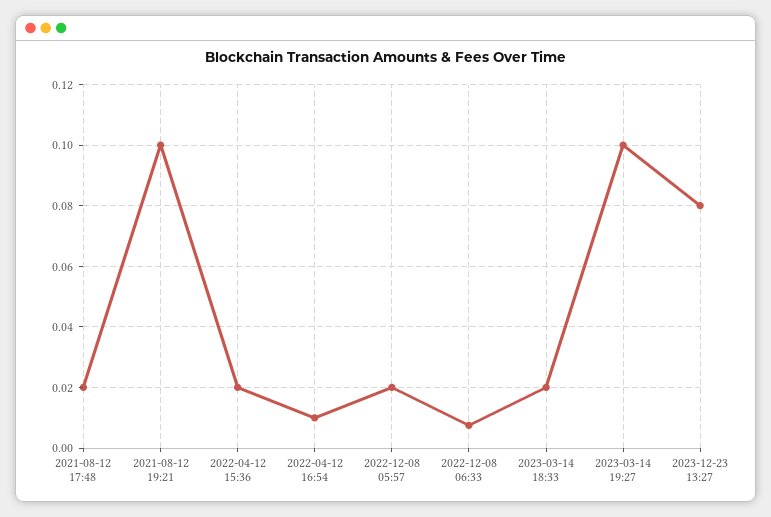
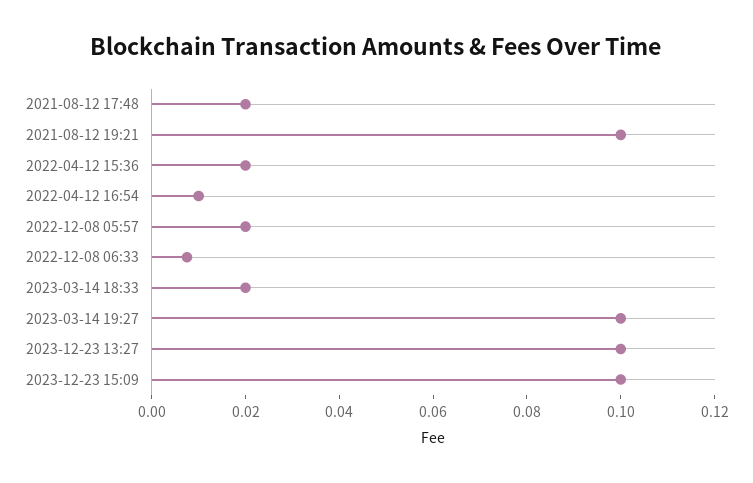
2023-12-23 13:27: 0.08 -> 0.1
2023-12-23 15:09: none -> 0.1

